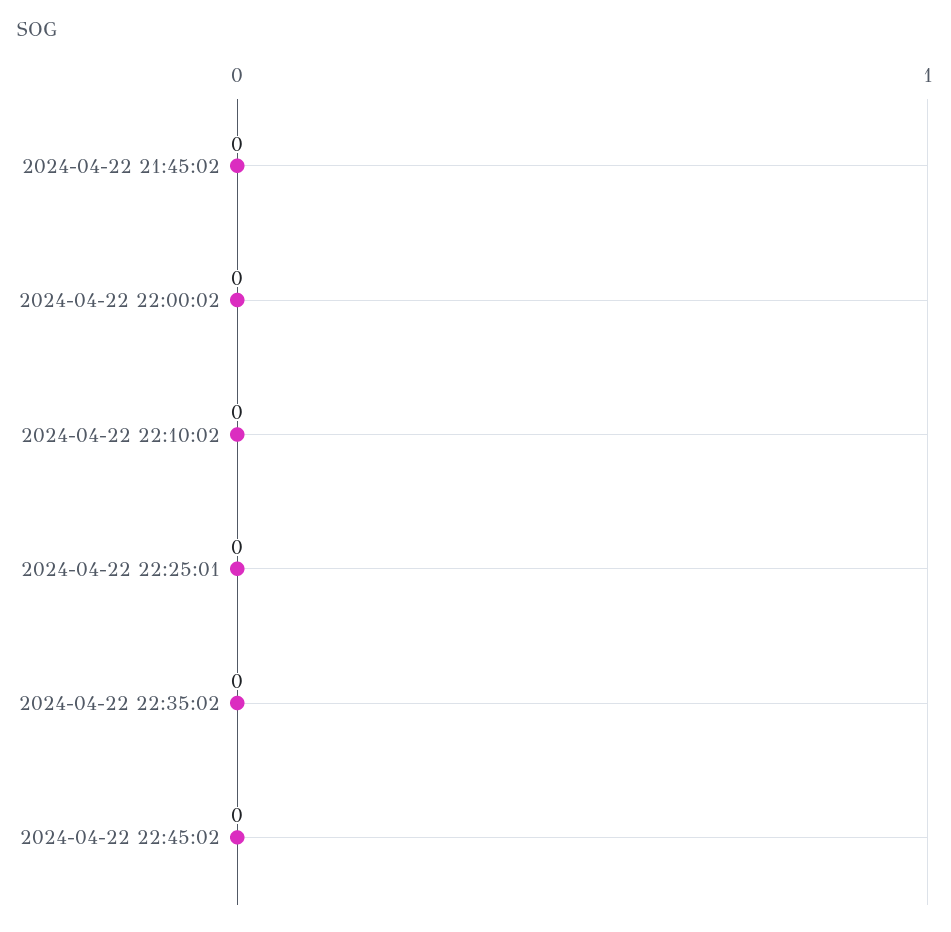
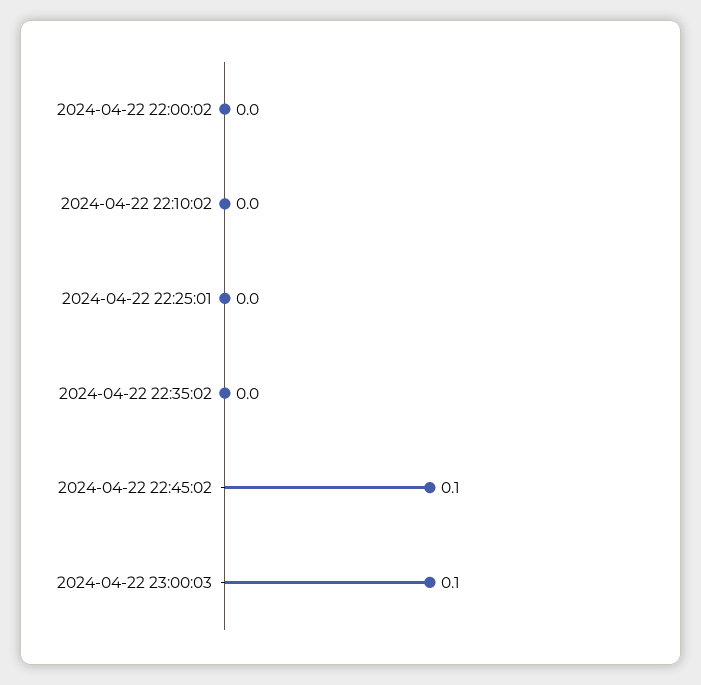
2024-04-22 21:45:02: 0 -> none
2024-04-22 22:45:02: 0 -> 0.1
2024-04-22 23:00:03: none -> 0.1

